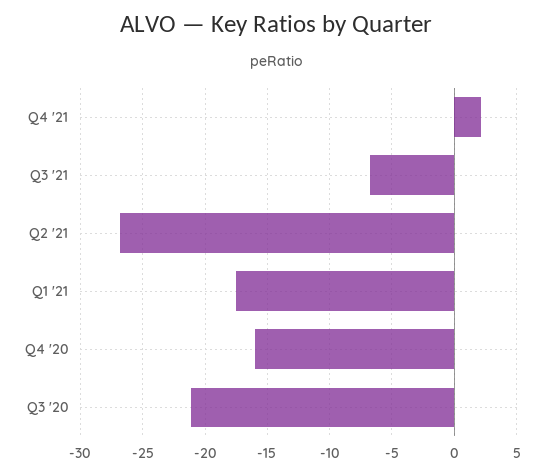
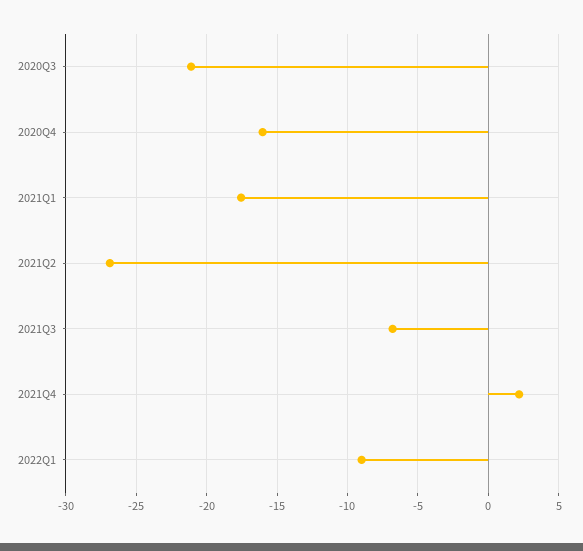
2022Q1: none -> -9

